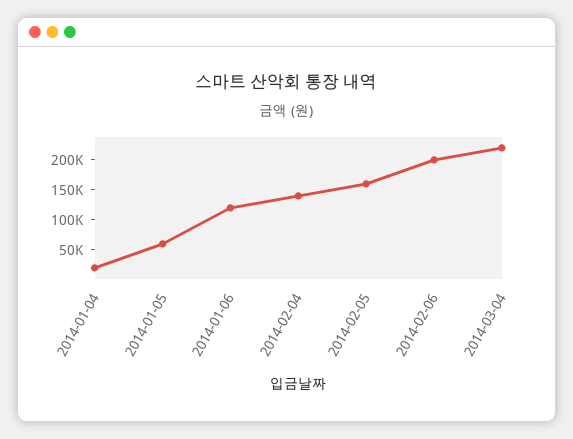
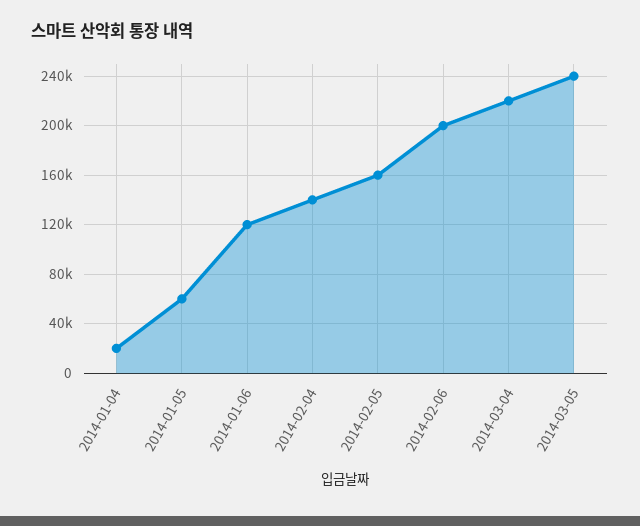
2014-03-05: none -> 240000

